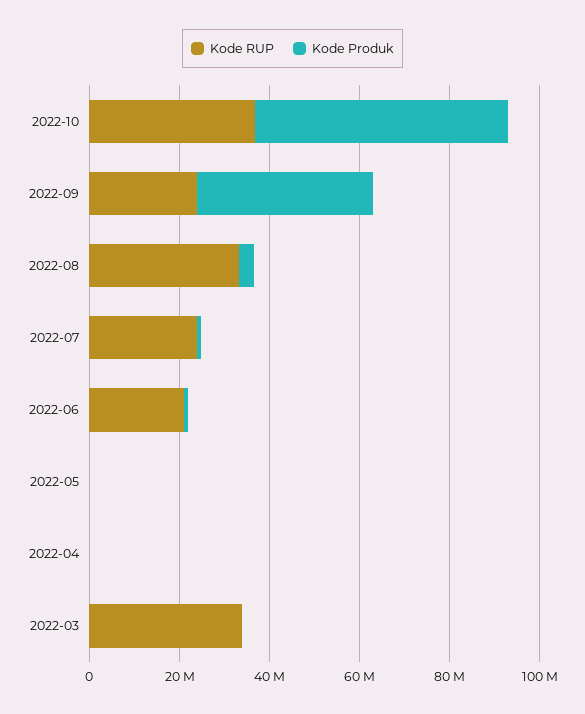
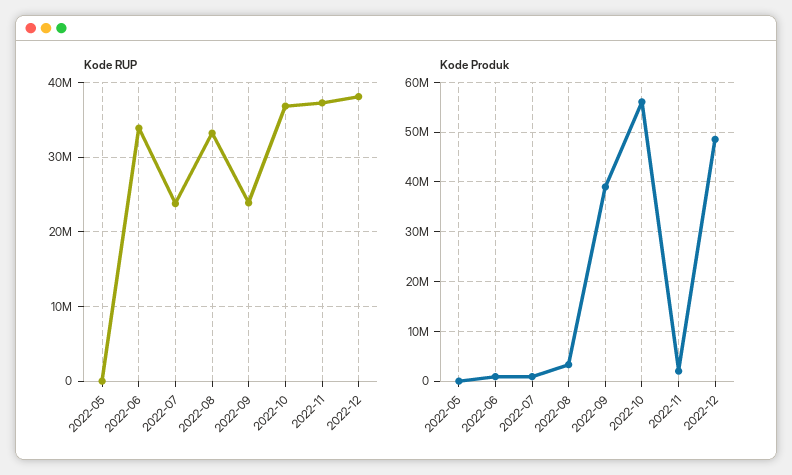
Kode RUP, 2022-06: 20000000 -> 34000000
Kode RUP, 2022-04: 0 -> none
Kode Produk, 2022-04: 0 -> none
Kode RUP, 2022-03: 35000000 -> none
Kode Produk, 2022-03: 0 -> none
Kode RUP, 2022-11: none -> 37000000
Kode RUP, 2022-12: none -> 38000000
Kode Produk, 2022-11: none -> 2000000
Kode Produk, 2022-12: none -> 48000000

